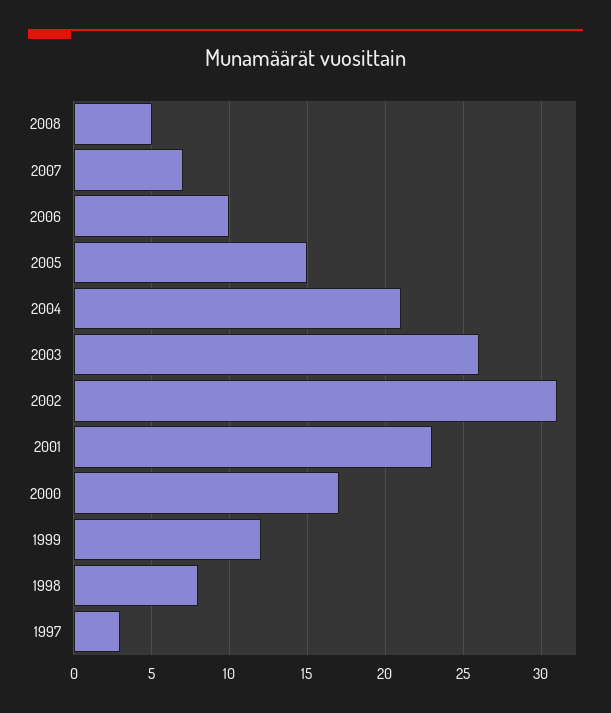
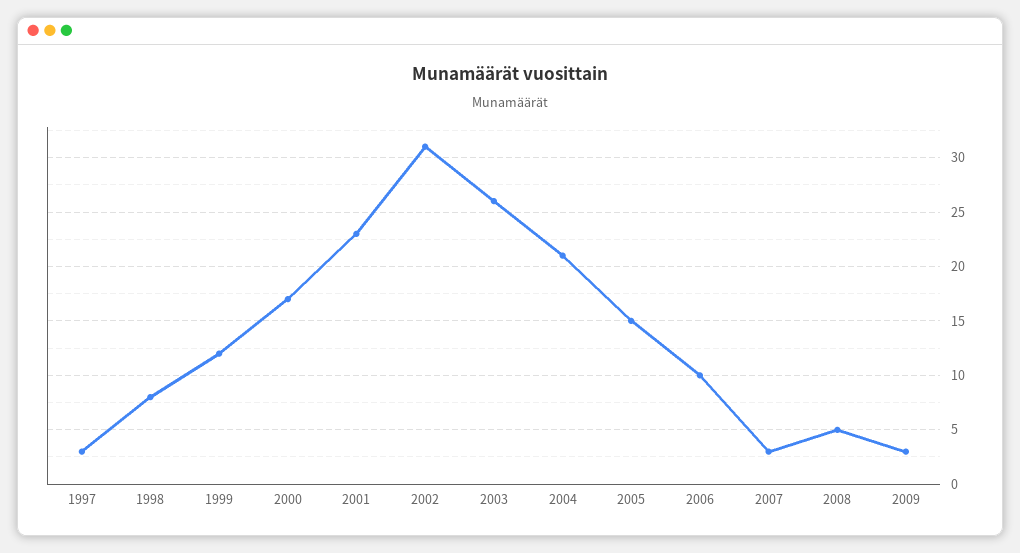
2007: 7 -> 3
2009: none -> 3

